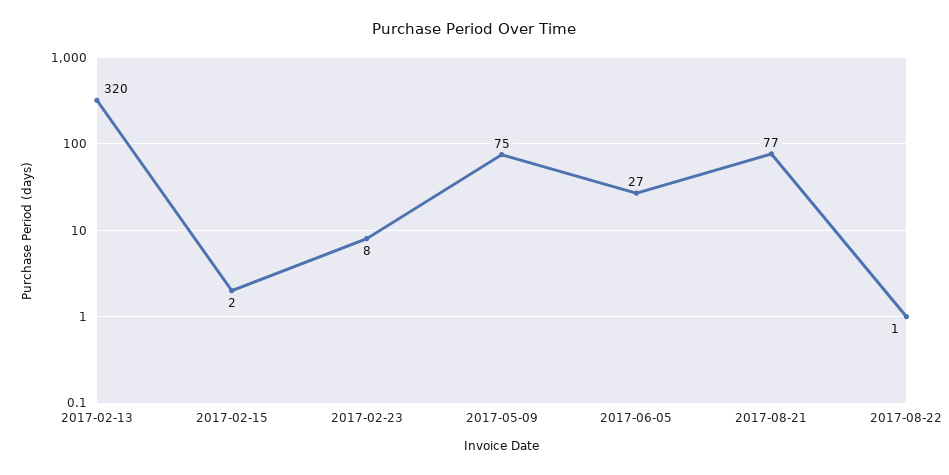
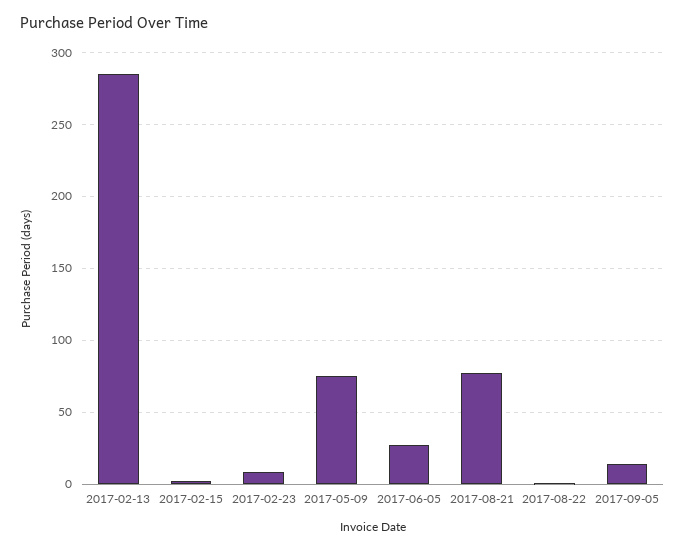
2017-02-13: 320 -> 285
2017-09-05: none -> 15

